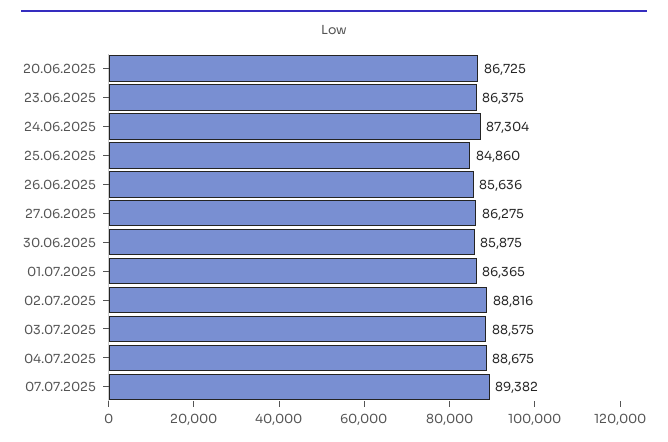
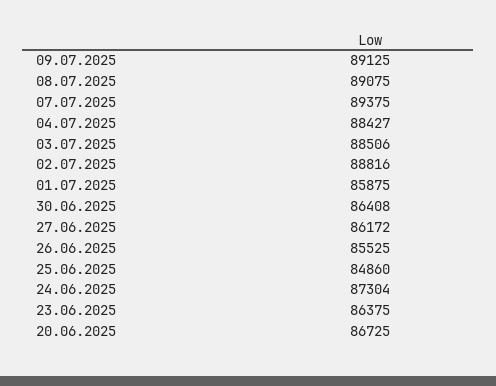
26.06.2025: 85636 -> 85525
27.06.2025: 86275 -> 86172
30.06.2025: 85875 -> 86408
01.07.2025: 86365 -> 85875
03.07.2025: 88575 -> 88506
04.07.2025: 88675 -> 88427
07.07.2025: 89382 -> 89375
09.07.2025: none -> 89125
08.07.2025: none -> 89075

